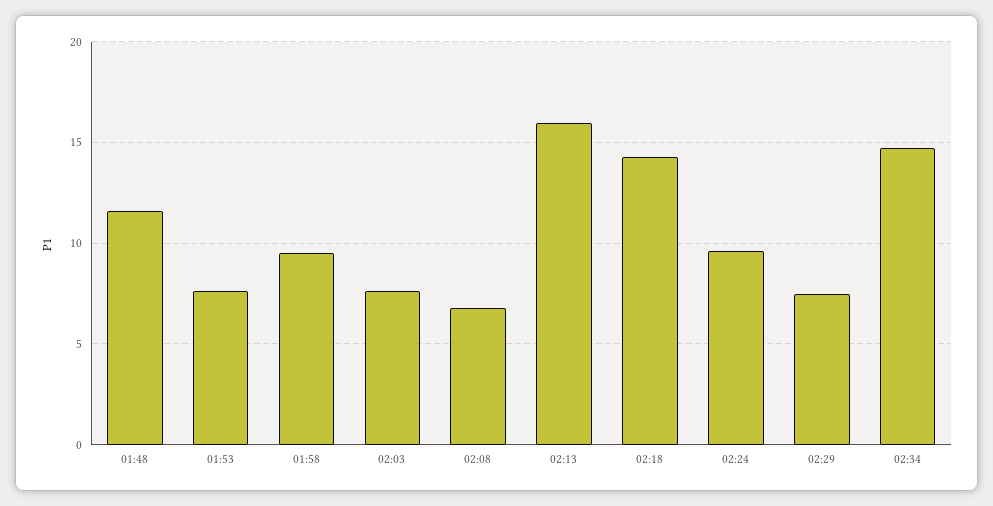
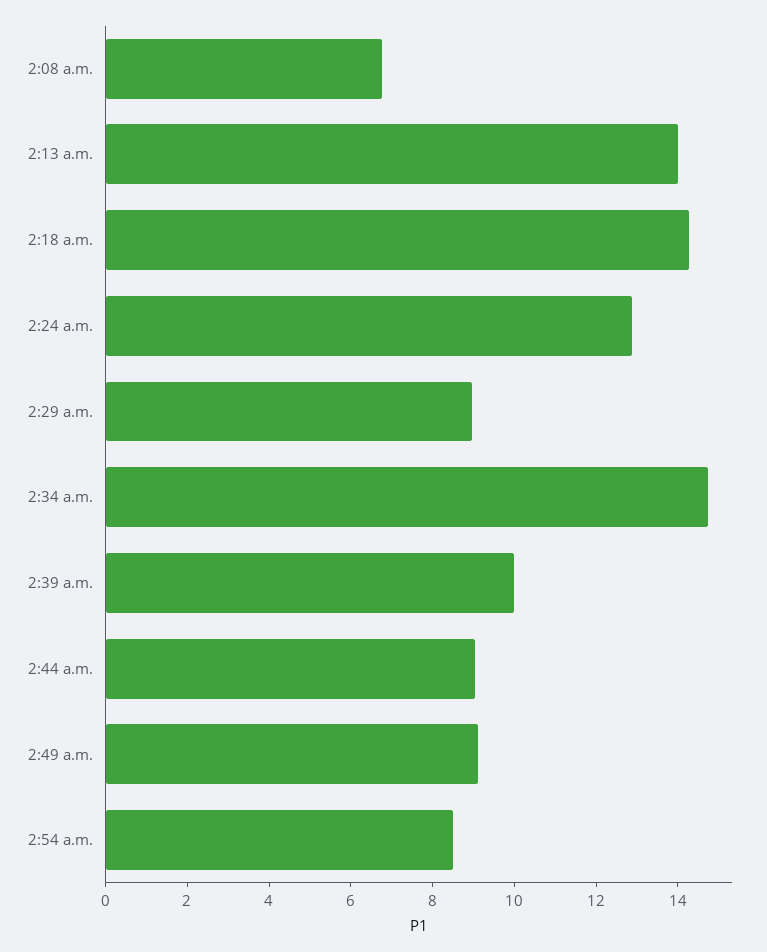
01:48: 11.5 -> none
01:53: 7.5 -> none
01:58: 9.5 -> none
02:03: 7.5 -> none
02:13: 16 -> 14
02:24: 9.5 -> 13
02:29: 7.5 -> 9
2:39 a.m.: none -> 10
2:44 a.m.: none -> 9
2:49 a.m.: none -> 9
2:54 a.m.: none -> 8.5

